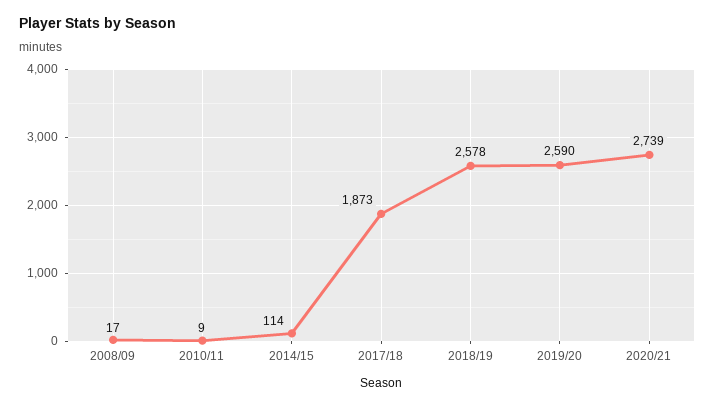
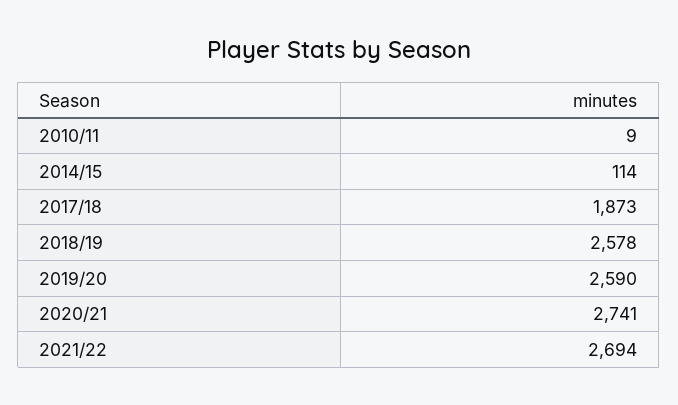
2008/09: 17 -> none
2020/21: 2739 -> 2741
2021/22: none -> 2694

